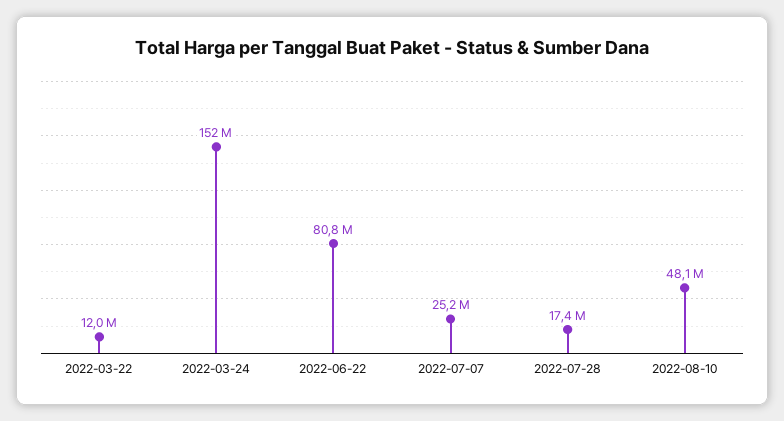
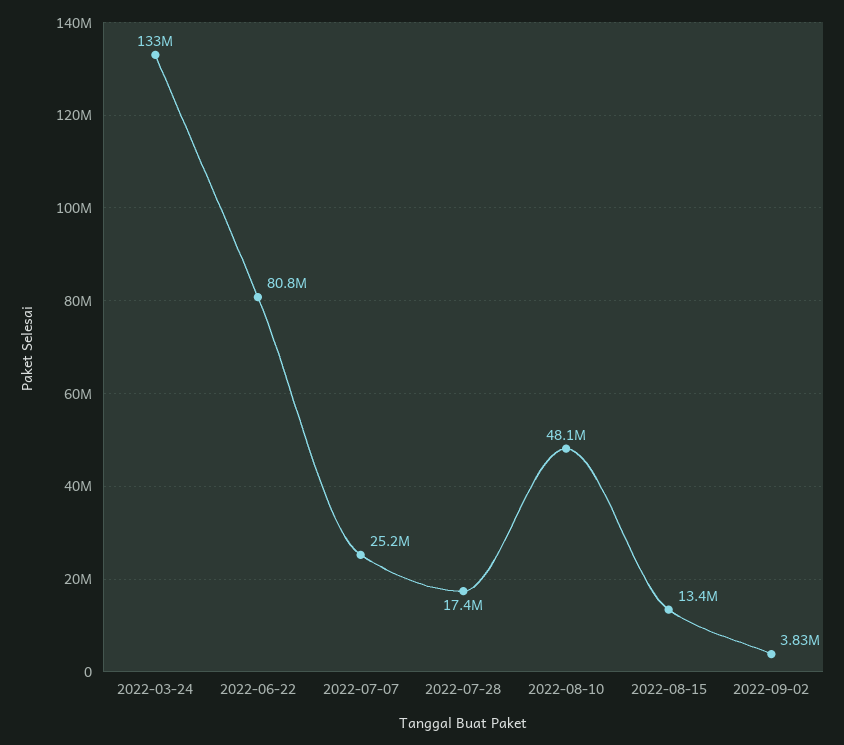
2022-03-22: 12000000 -> none
2022-03-24: 152000000 -> 133000000
2022-08-15: none -> 13400000
2022-09-02: none -> 3830000

